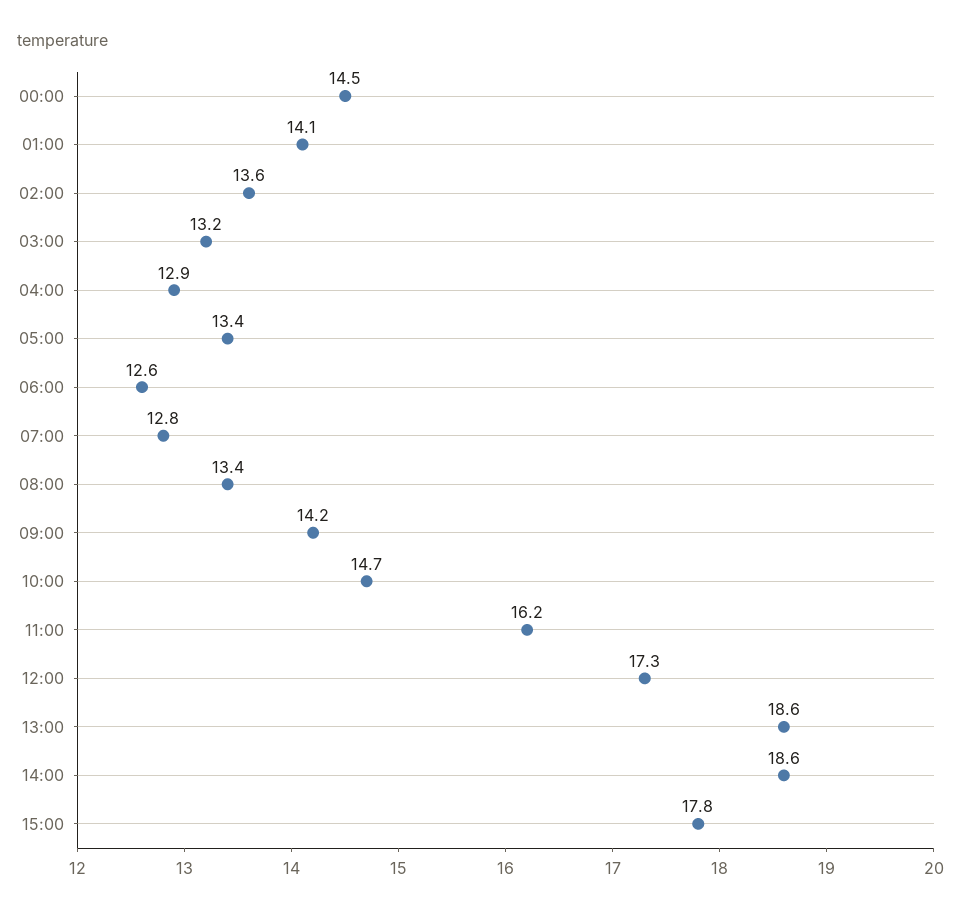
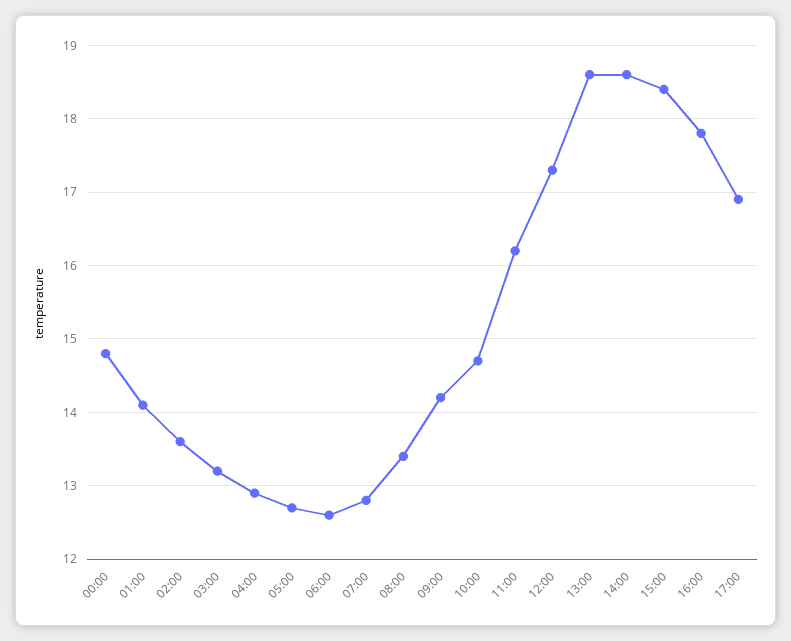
00:00: 14.5 -> 14.8
05:00: 13.4 -> 12.7
15:00: 17.8 -> 18.4
16:00: none -> 17.8
17:00: none -> 16.9

